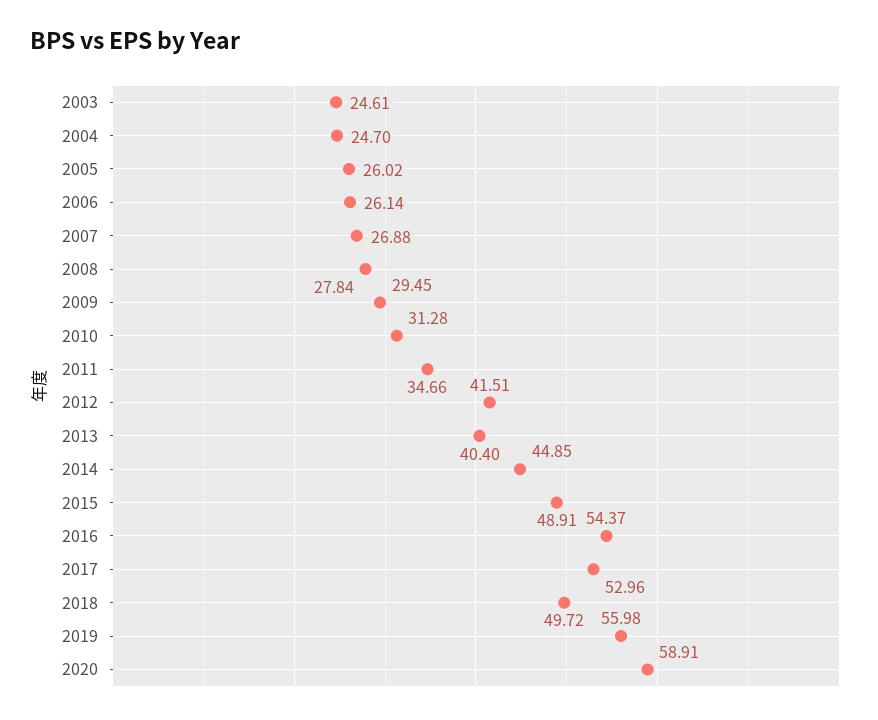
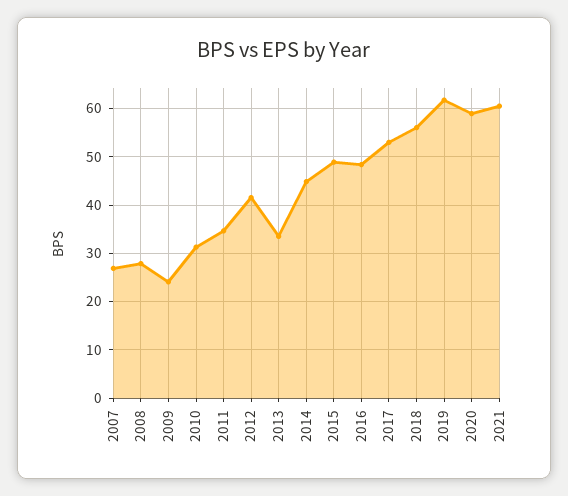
2003: 24.61 -> none
2004: 24.7 -> none
2005: 26.02 -> none
2006: 26.14 -> none
2009: 29.45 -> 24
2013: 40.4 -> 34
2016: 54.37 -> 48
2018: 49.72 -> 56
2019: 55.98 -> 62
2021: none -> 60

